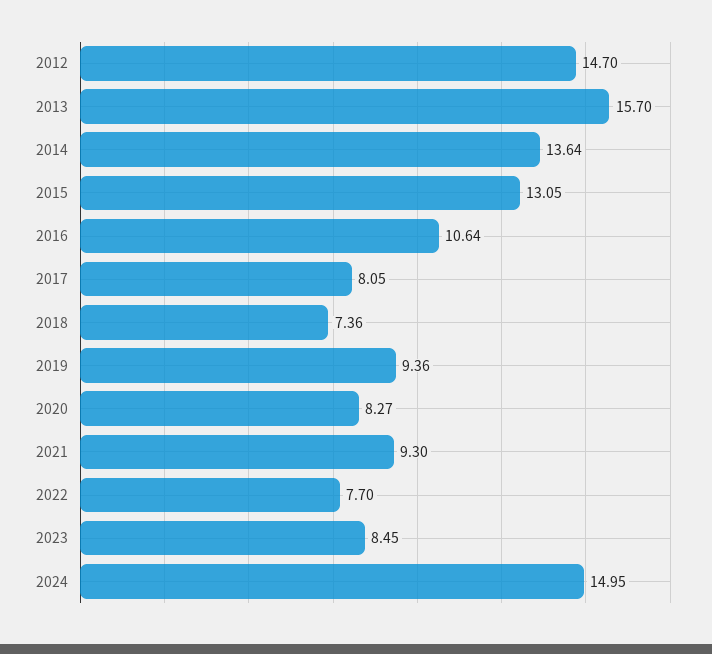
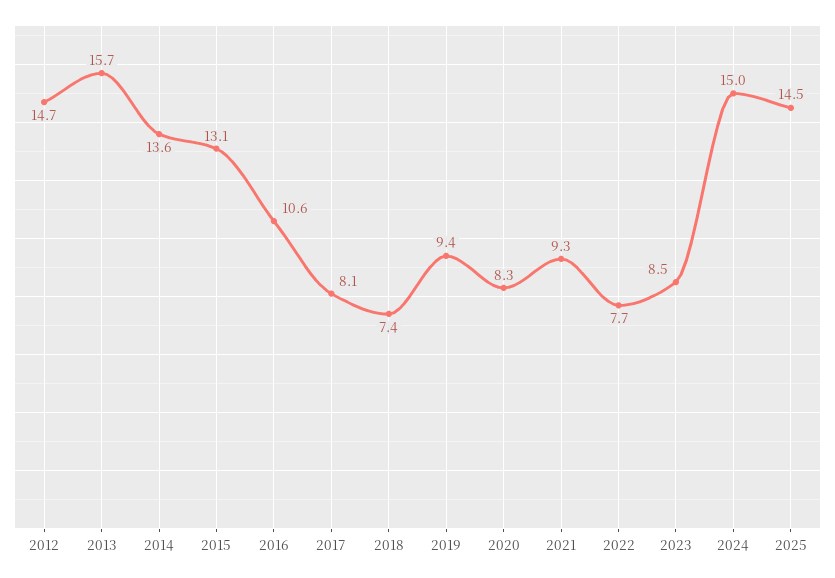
2025: none -> 14.5

